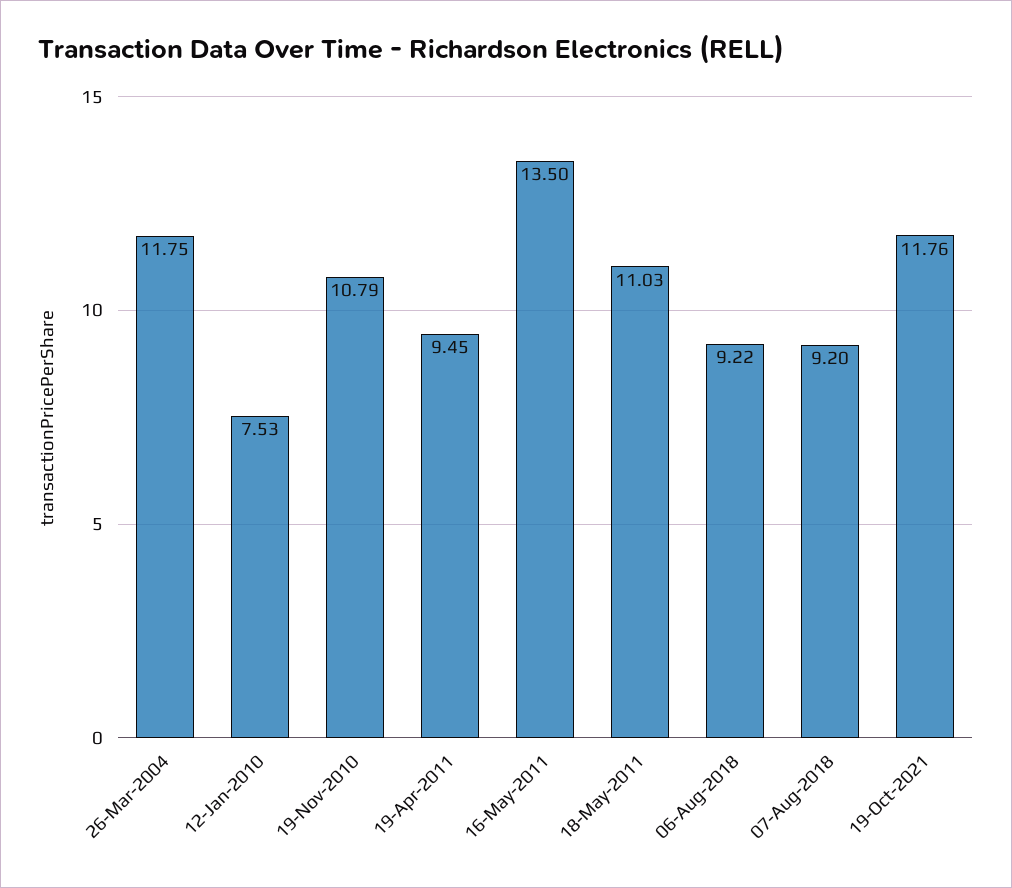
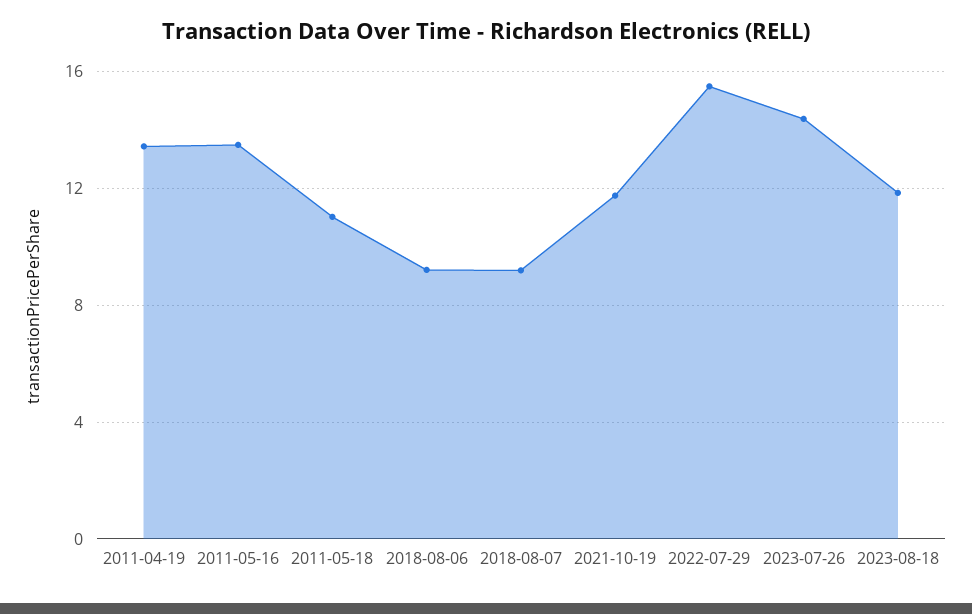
26-Mar-2004: 11.75 -> none
12-Jan-2010: 7.53 -> none
19-Nov-2010: 10.79 -> none
19-Apr-2011: 9.45 -> 13.5
2022-07-29: none -> 15.5
2023-07-26: none -> 14.5
2023-08-18: none -> 12

